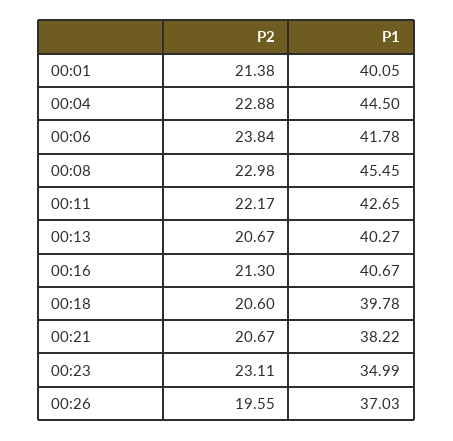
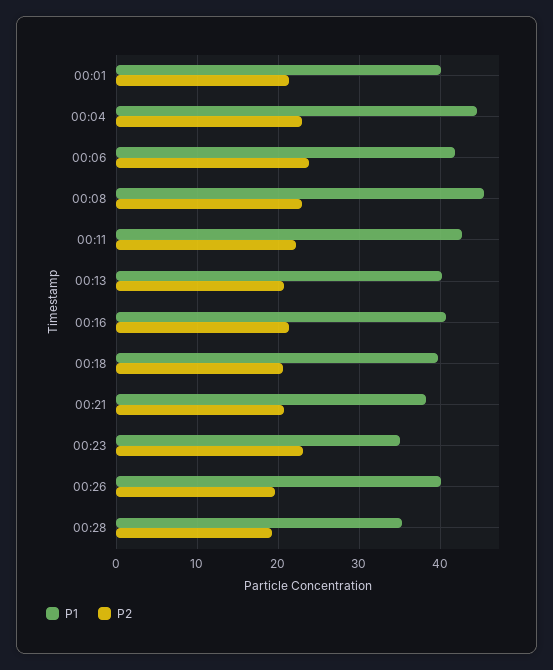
P1, 00:26: 37.03 -> 40
P1, 00:28: none -> 35
P2, 00:28: none -> 19

